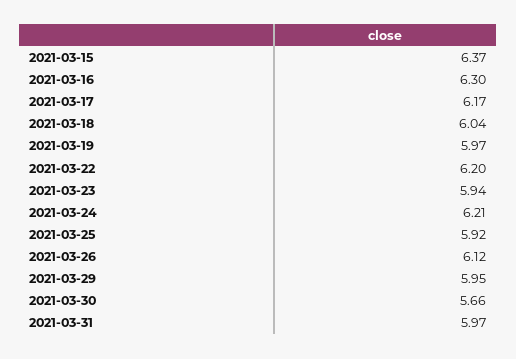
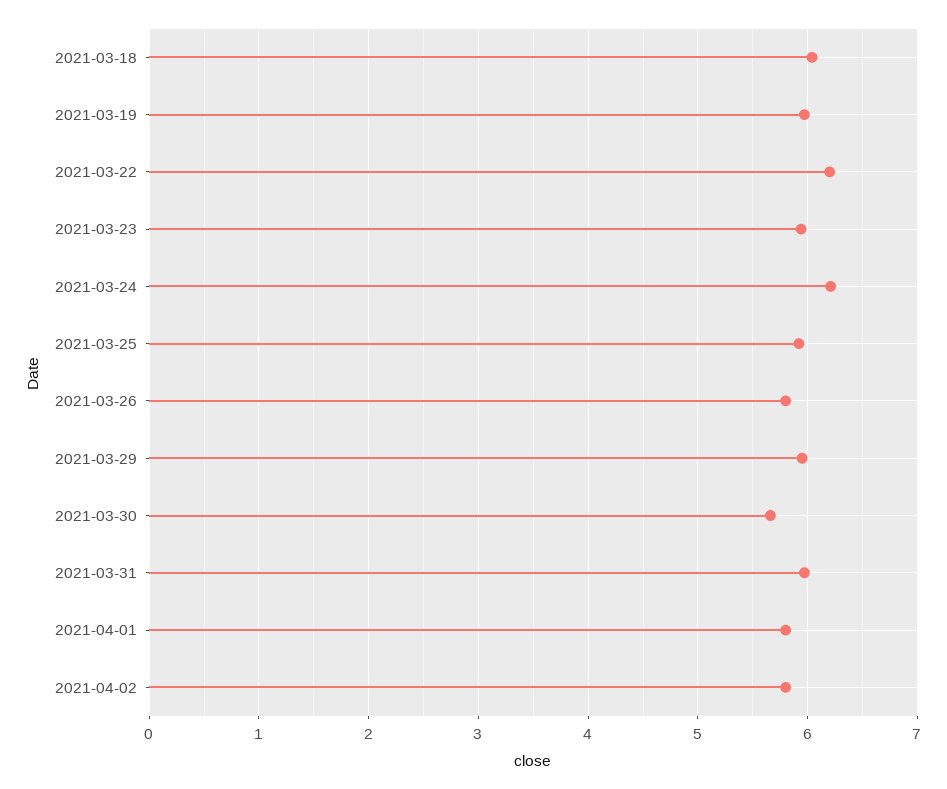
2021-03-15: 6.37 -> none
2021-03-16: 6.3 -> none
2021-03-17: 6.17 -> none
2021-03-26: 6.12 -> 5.8
2021-04-01: none -> 5.8
2021-04-02: none -> 5.8

